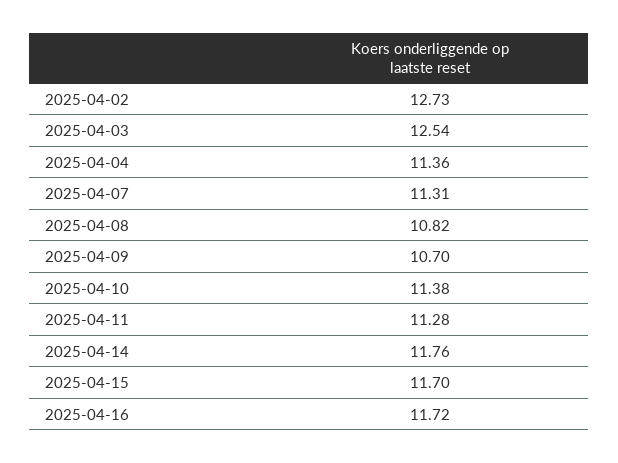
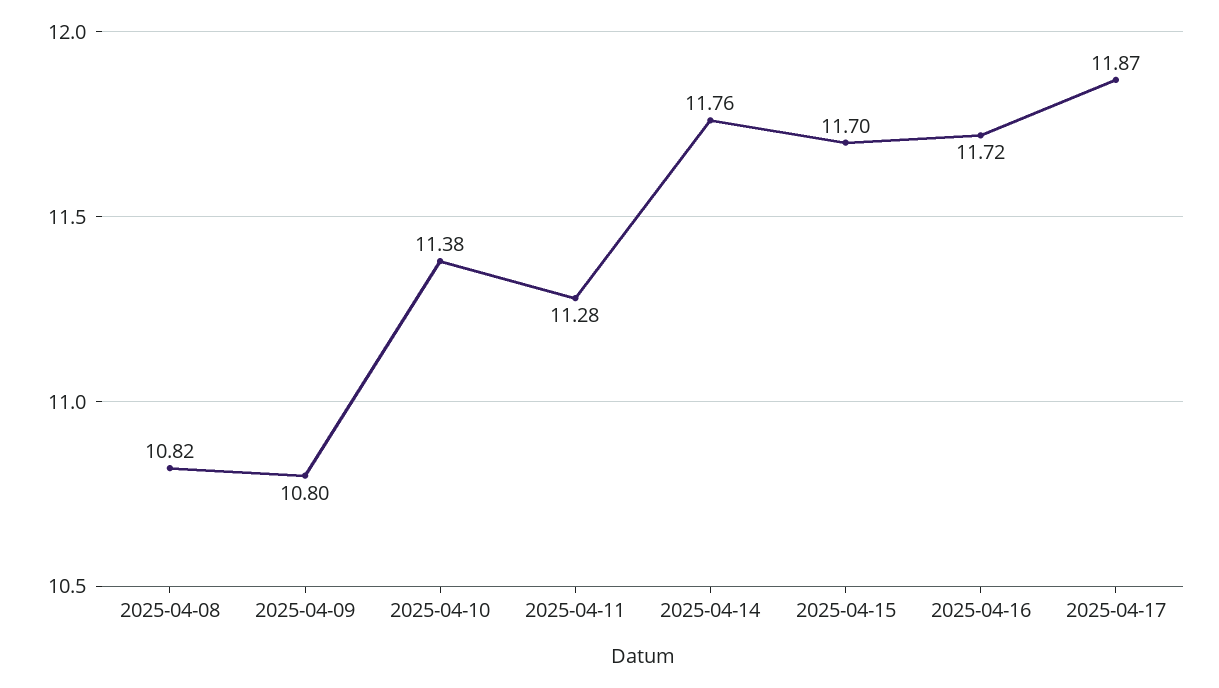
2025-04-02: 12.73 -> none
2025-04-03: 12.54 -> none
2025-04-04: 11.36 -> none
2025-04-07: 11.31 -> none
2025-04-09: 10.7 -> 10.8
2025-04-17: none -> 11.87

